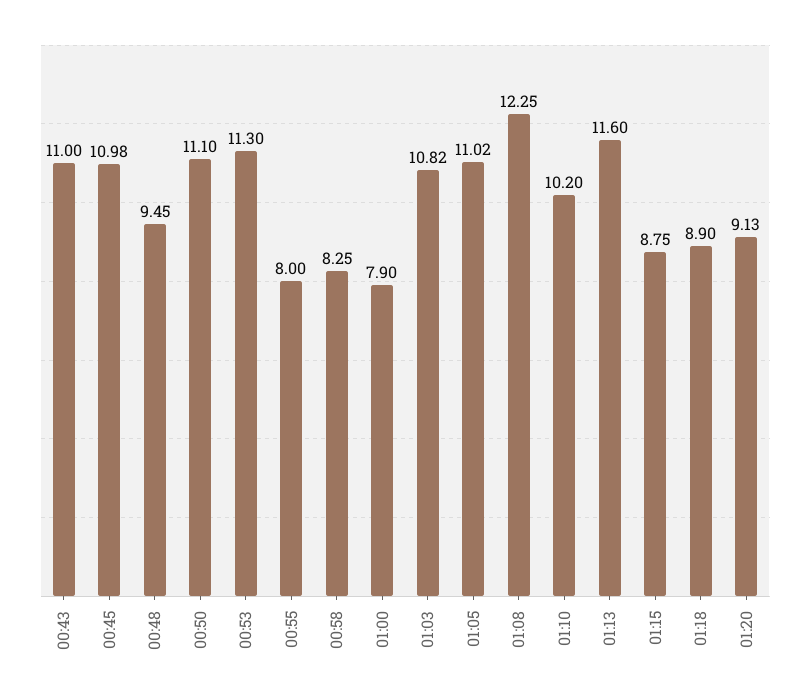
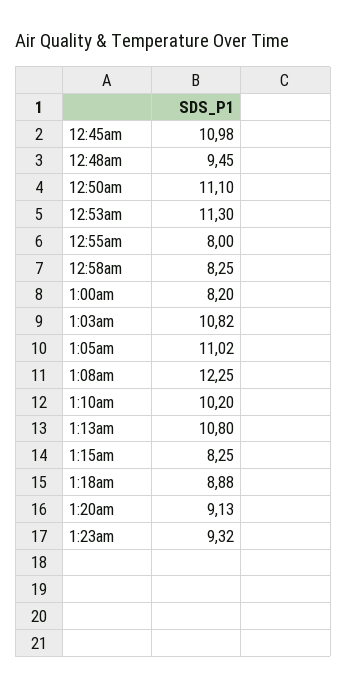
00:43: 11 -> none
01:00: 7.9 -> 8.2
01:13: 11.6 -> 10.8
01:15: 8.75 -> 8.25
01:18: 8.9 -> 8.88
1:23am: none -> 9.32

